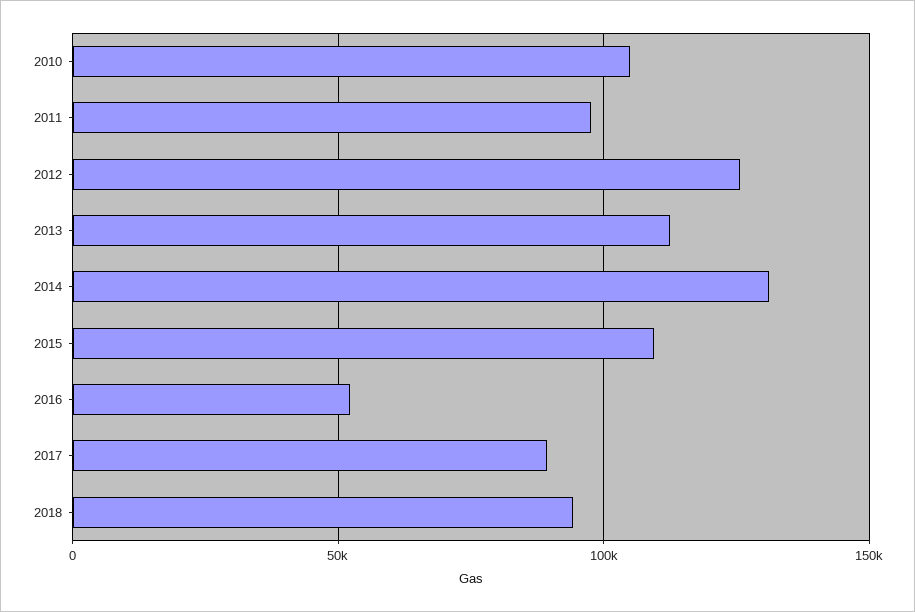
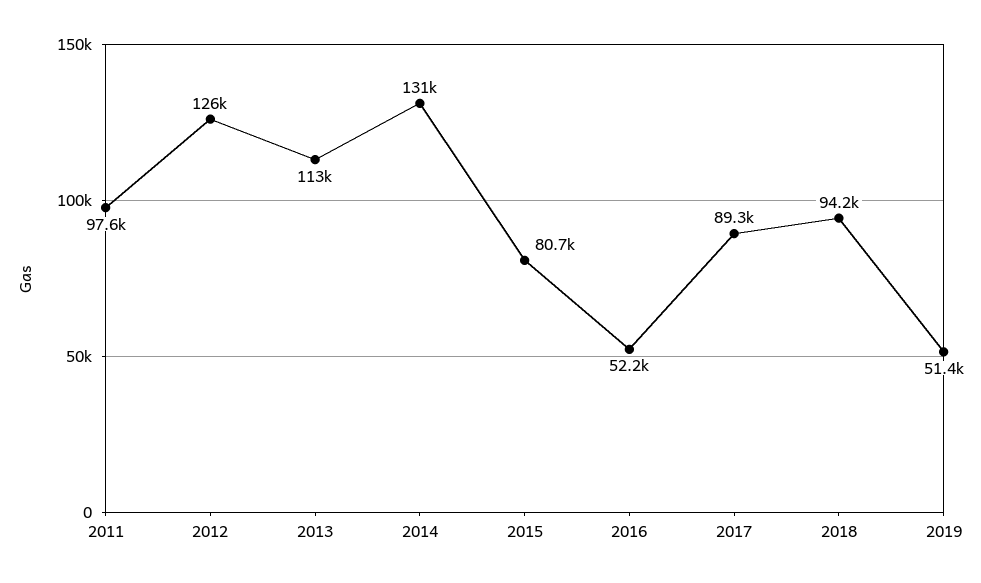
2010: 105000 -> none
2015: 110000 -> 80700
2019: none -> 51400

